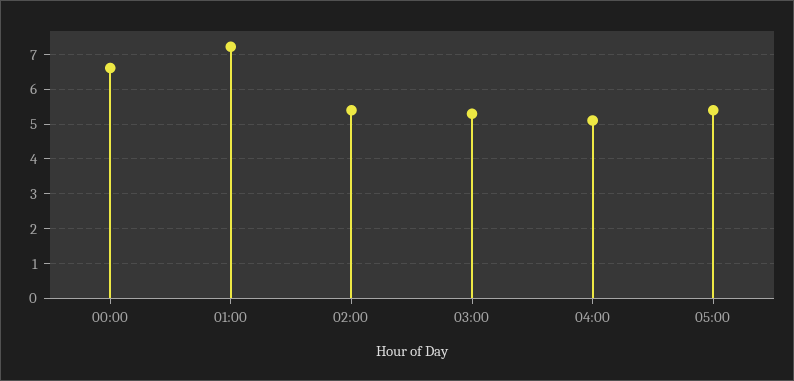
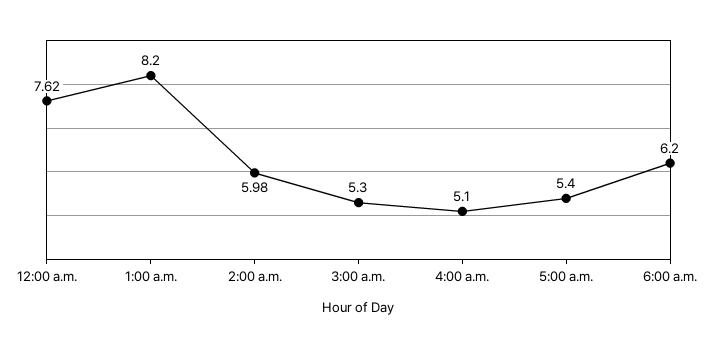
00:00: 6.6 -> 7.62
01:00: 7.2 -> 8.2
02:00: 5.4 -> 5.98
6:00 a.m.: none -> 6.2

